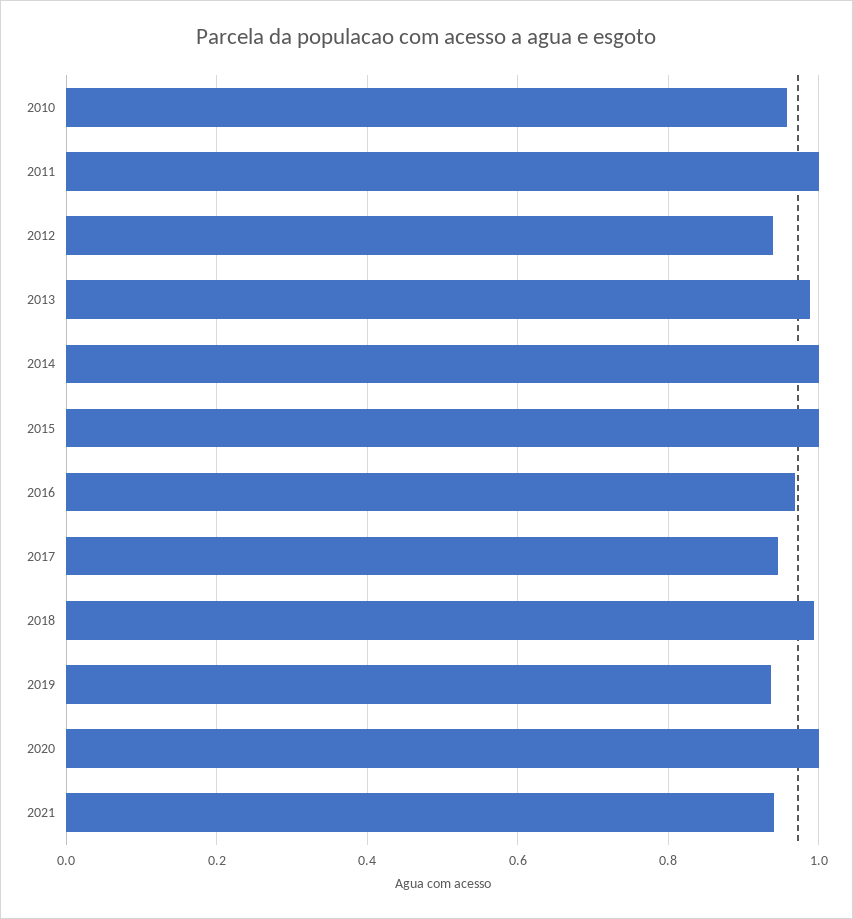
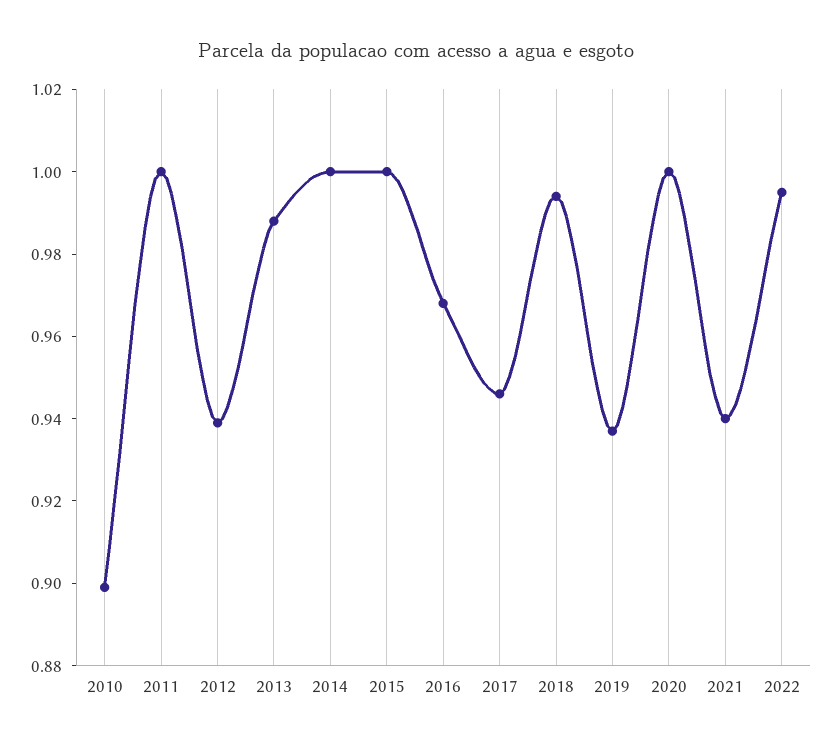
2010: 0.96 -> 0.9
2022: none -> 0.995

